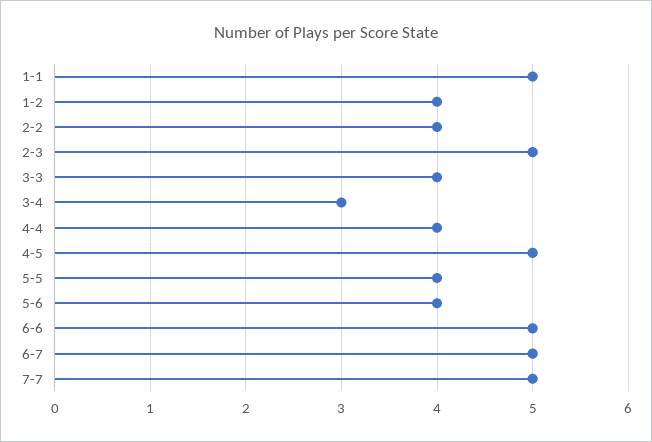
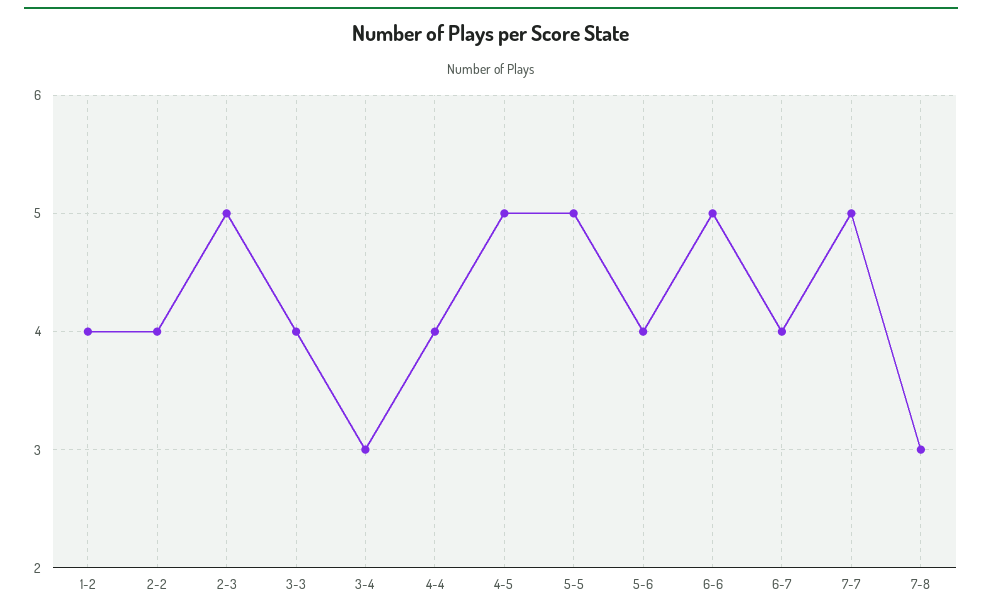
1-1: 5 -> none
5-5: 4 -> 5
6-7: 5 -> 4
7-8: none -> 3

